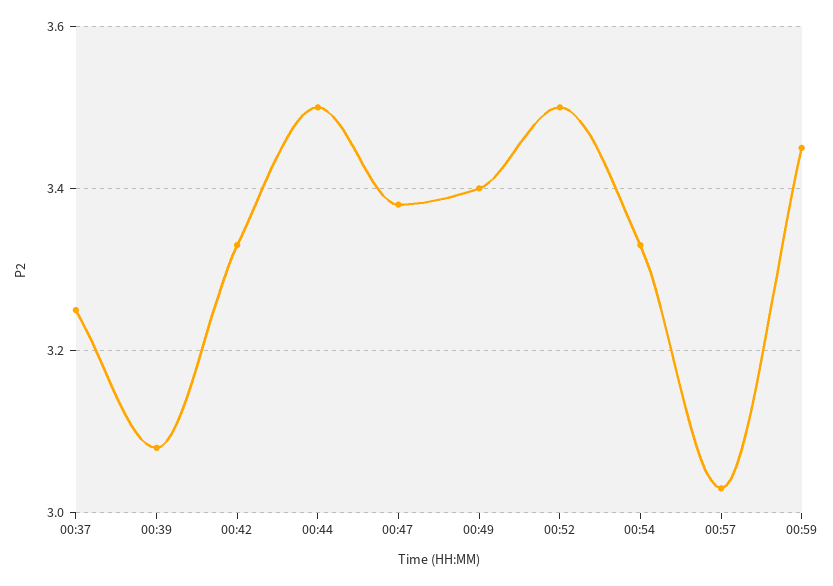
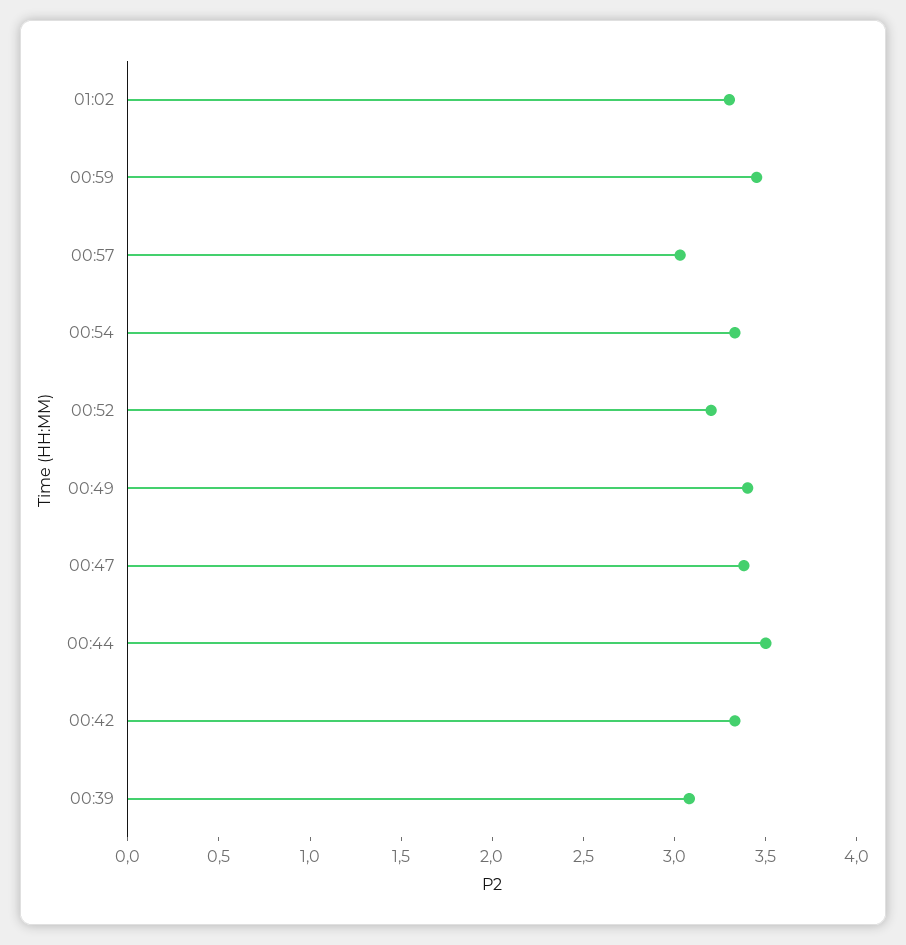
00:37: 3.25 -> none
00:52: 3.5 -> 3.2
01:02: none -> 3.3

